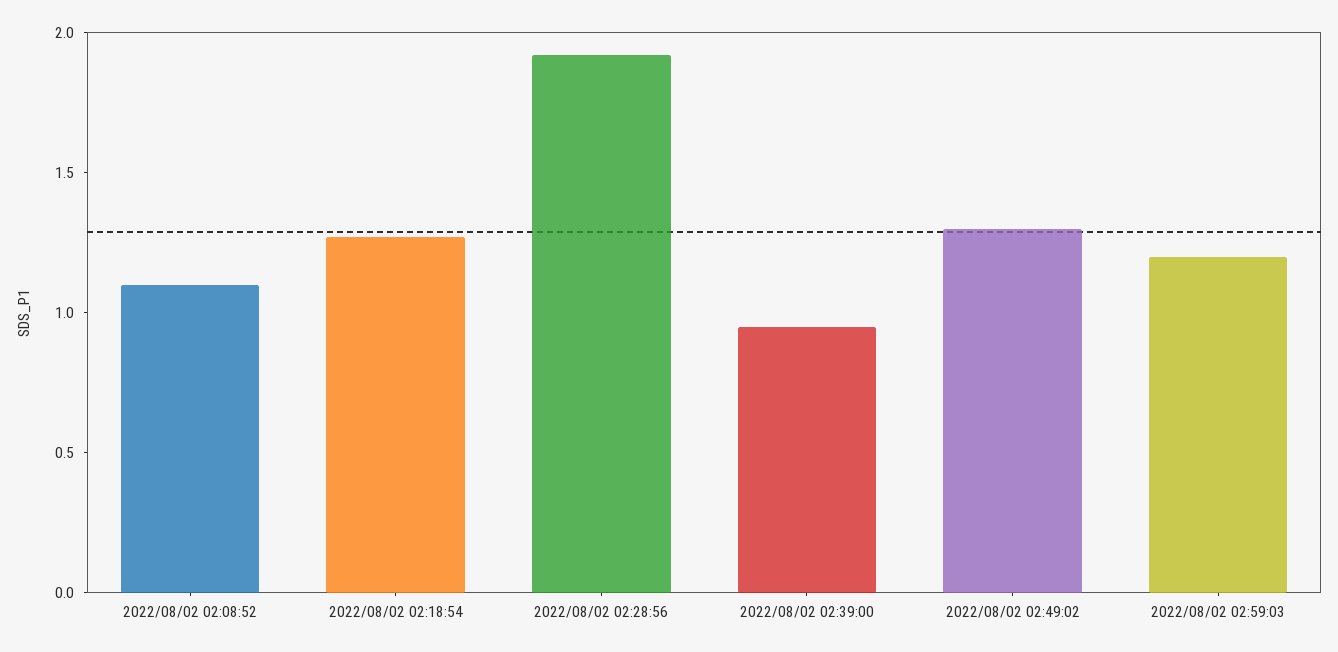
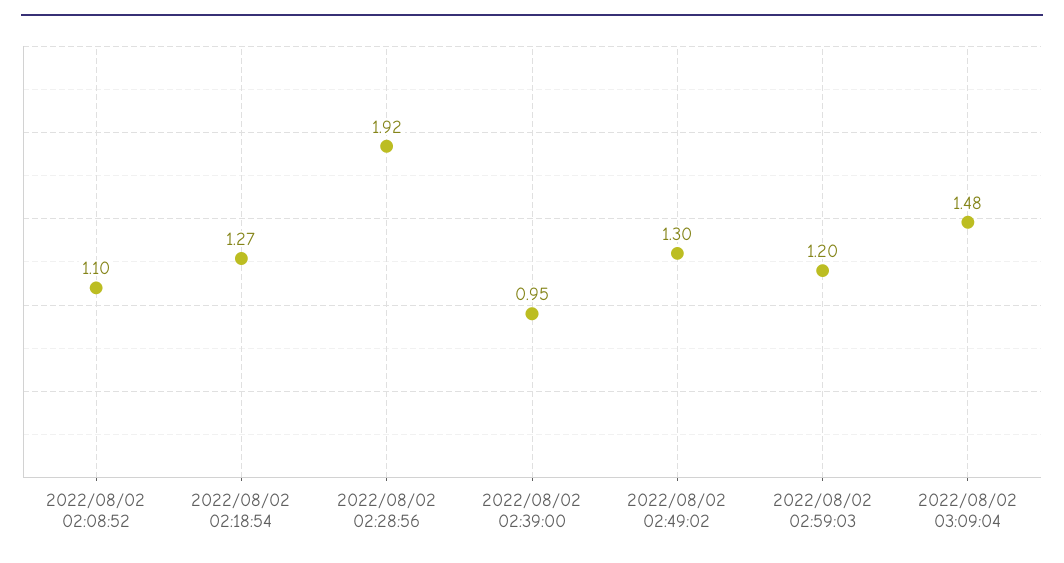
2022/08/02 03:09:04: none -> 1.48

